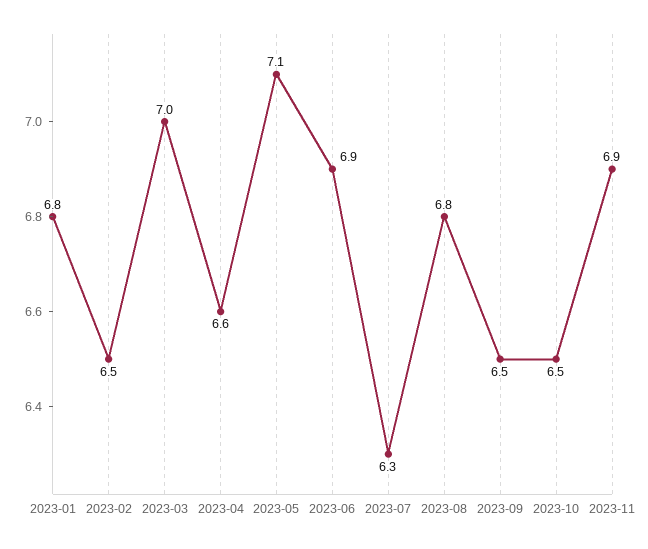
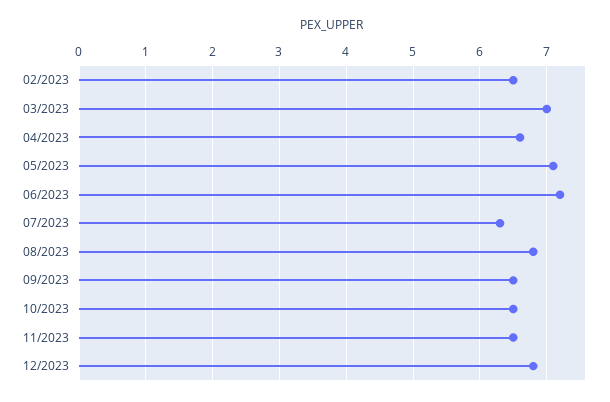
2023-01: 6.8 -> none
2023-06: 6.9 -> 7.2
2023-11: 6.9 -> 6.5
12/2023: none -> 6.8

